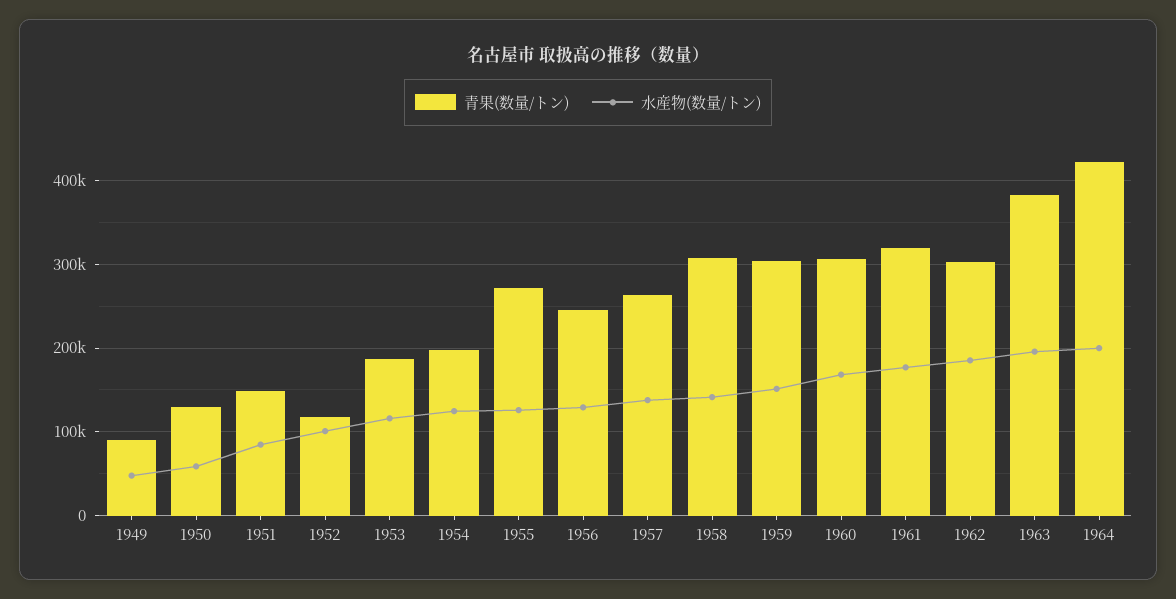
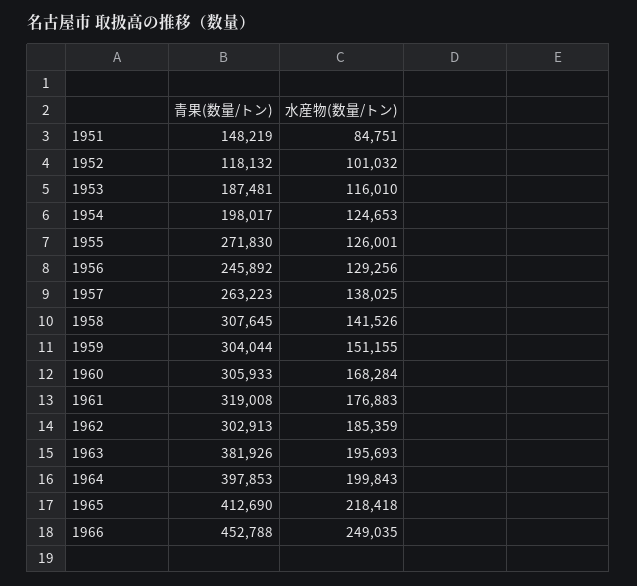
青果(数量/トン), 1949: 90000 -> none
水産物(数量/トン), 1949: 50000 -> none
青果(数量/トン), 1950: 130000 -> none
水産物(数量/トン), 1950: 60000 -> none
青果(数量/トン), 1964: 420000 -> 397853
青果(数量/トン), 1965: none -> 412690
水産物(数量/トン), 1965: none -> 218418
青果(数量/トン), 1966: none -> 452788
水産物(数量/トン), 1966: none -> 249035

